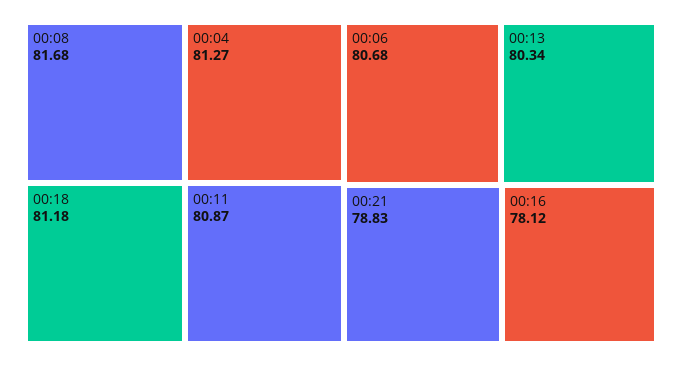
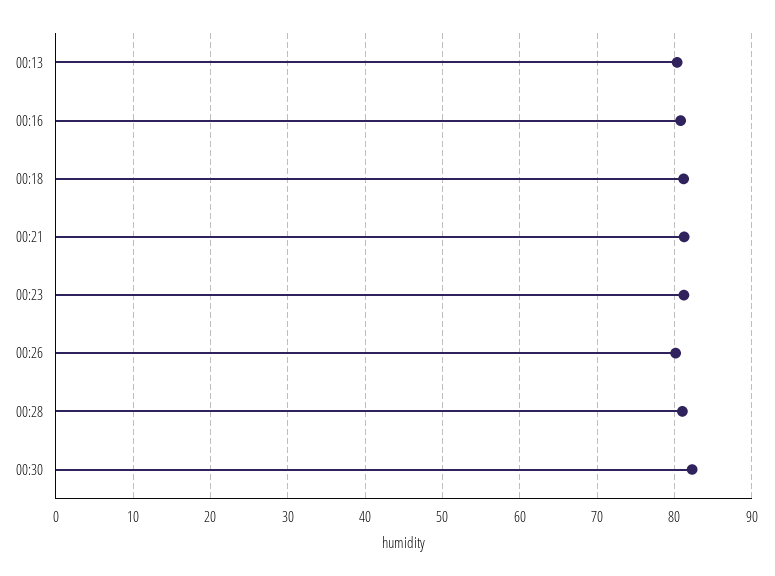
00:08: 81.68 -> none
00:04: 81.27 -> none
00:11: 80.87 -> none
00:06: 80.68 -> none
00:21: 78.83 -> 81
00:16: 78.12 -> 81
00:23: none -> 81
00:26: none -> 80
00:28: none -> 81
00:30: none -> 82

